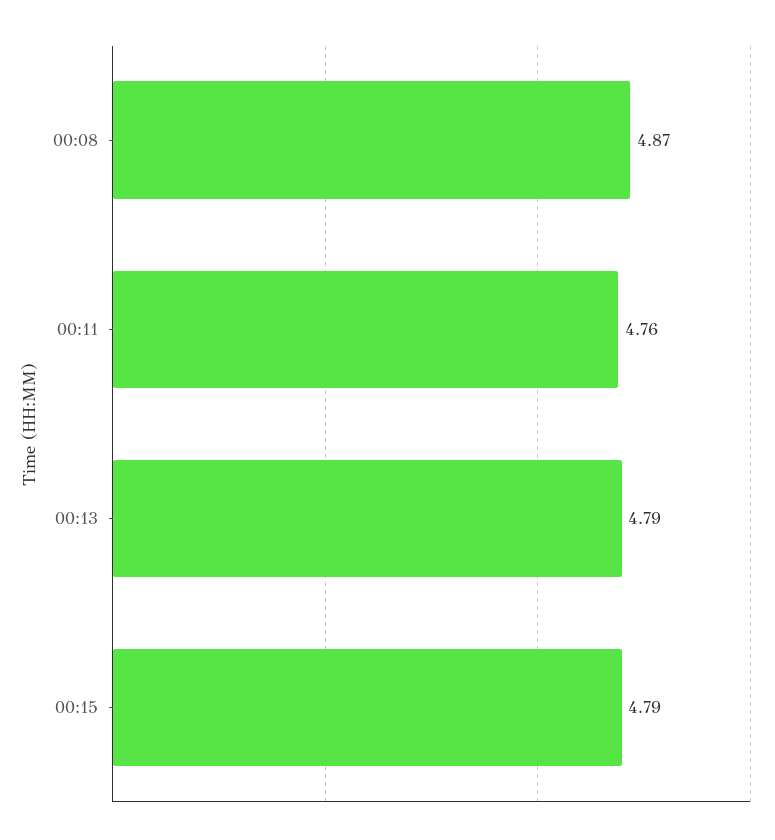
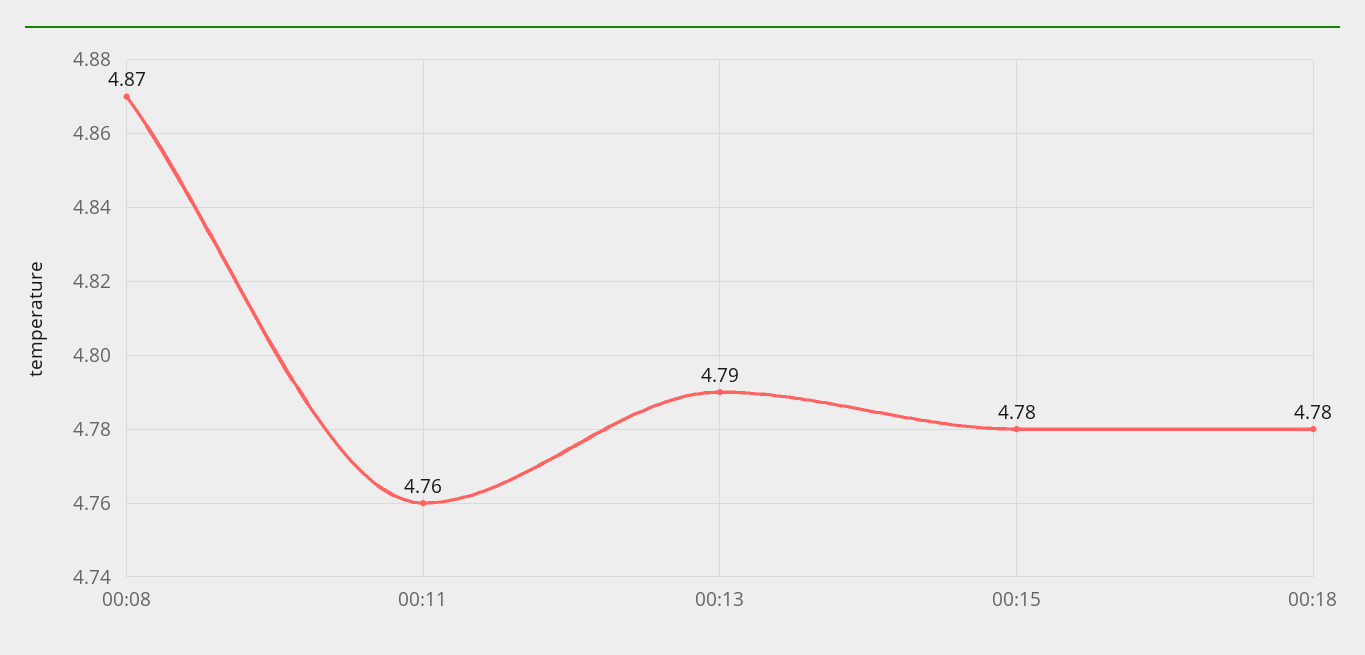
00:15: 4.79 -> 4.78
00:18: none -> 4.78

